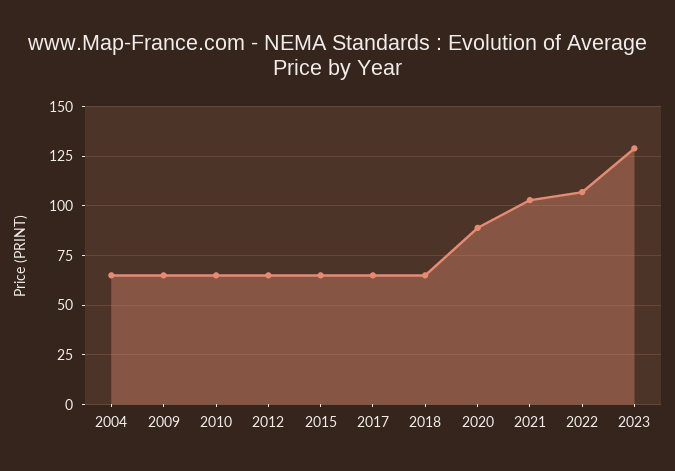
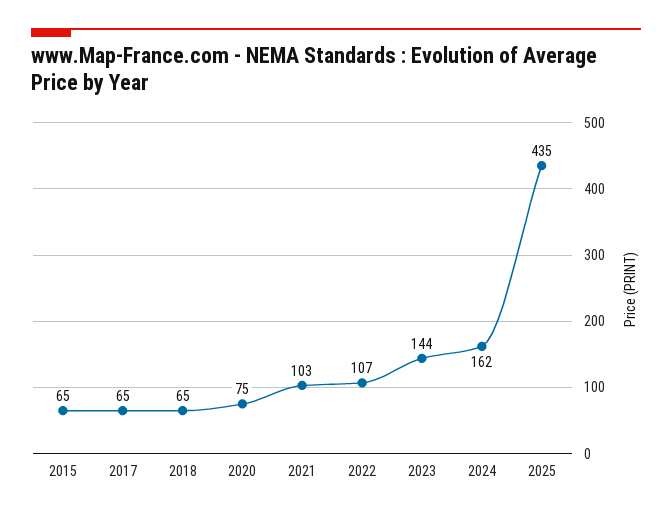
2004: 65 -> none
2009: 65 -> none
2010: 65 -> none
2012: 65 -> none
2020: 90 -> 75
2023: 130 -> 144
2024: none -> 162
2025: none -> 435

